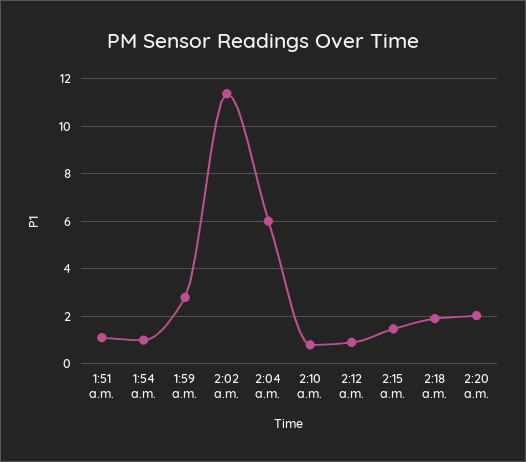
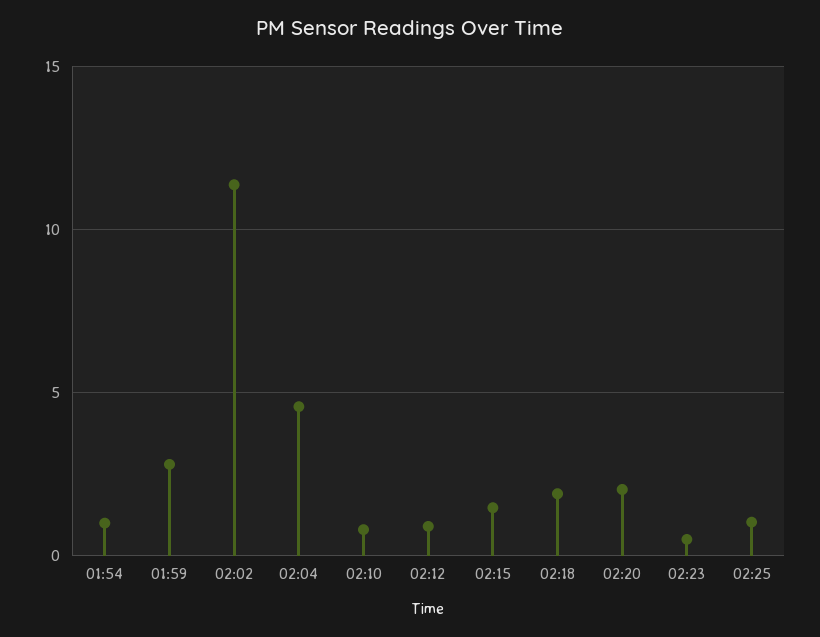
1:51 a.m.: 1 -> none
2:04 a.m.: 6 -> 4.5
02:23: none -> 0.5
02:25: none -> 1

